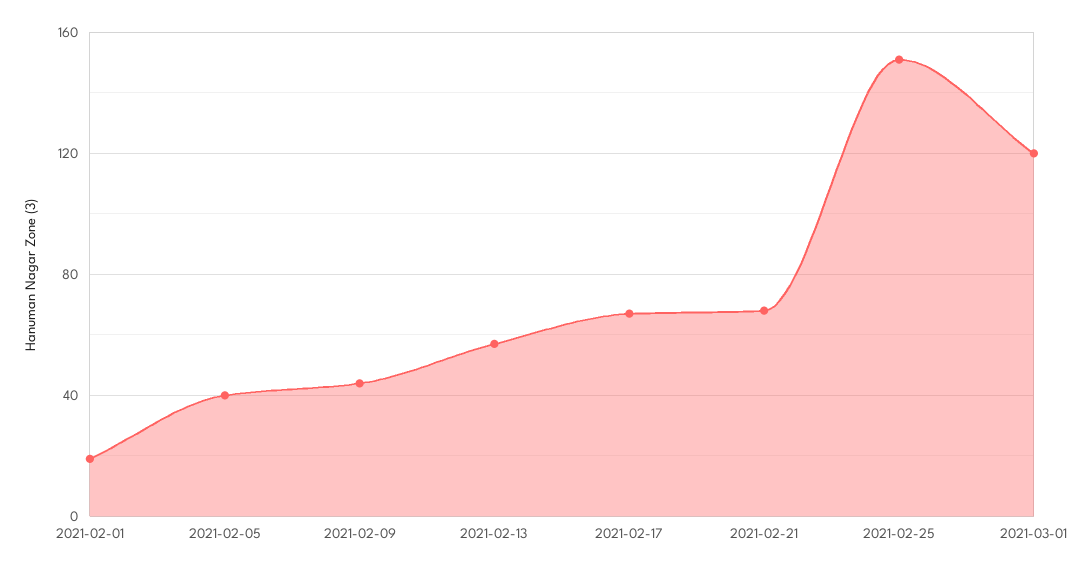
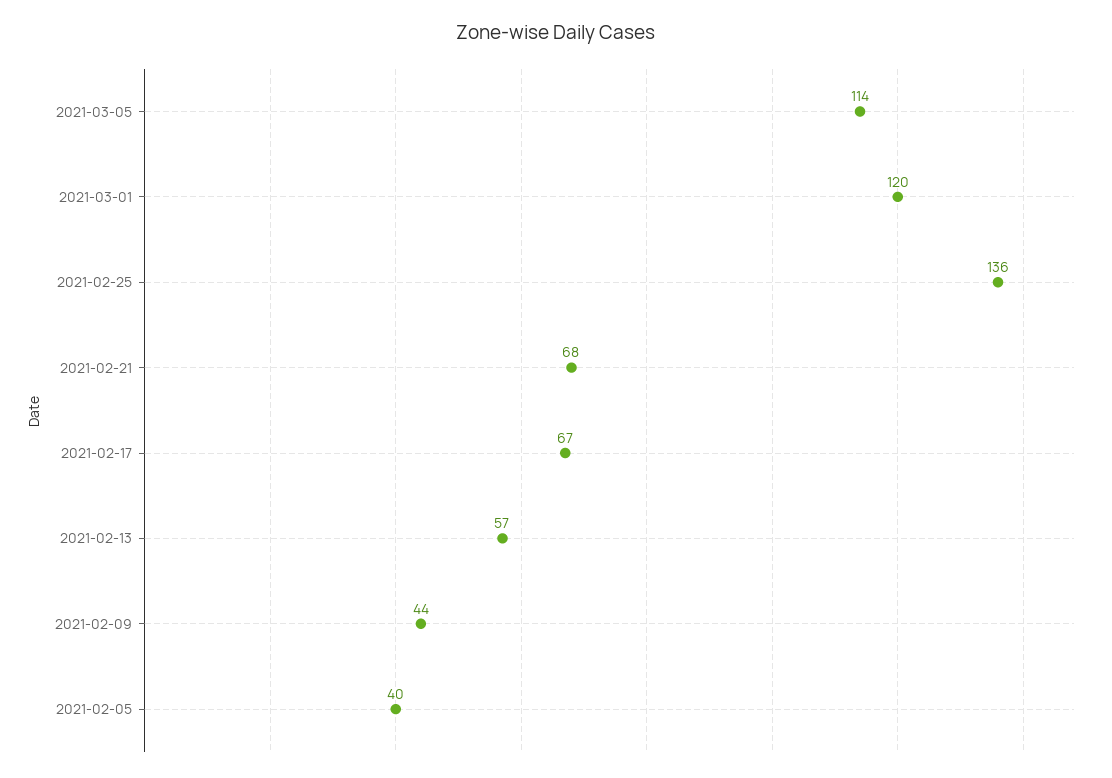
2021-02-01: 20 -> none
2021-02-25: 150 -> 136
2021-03-05: none -> 114

